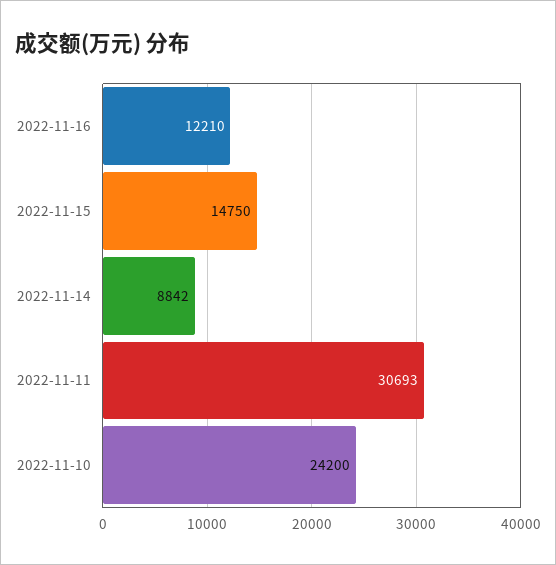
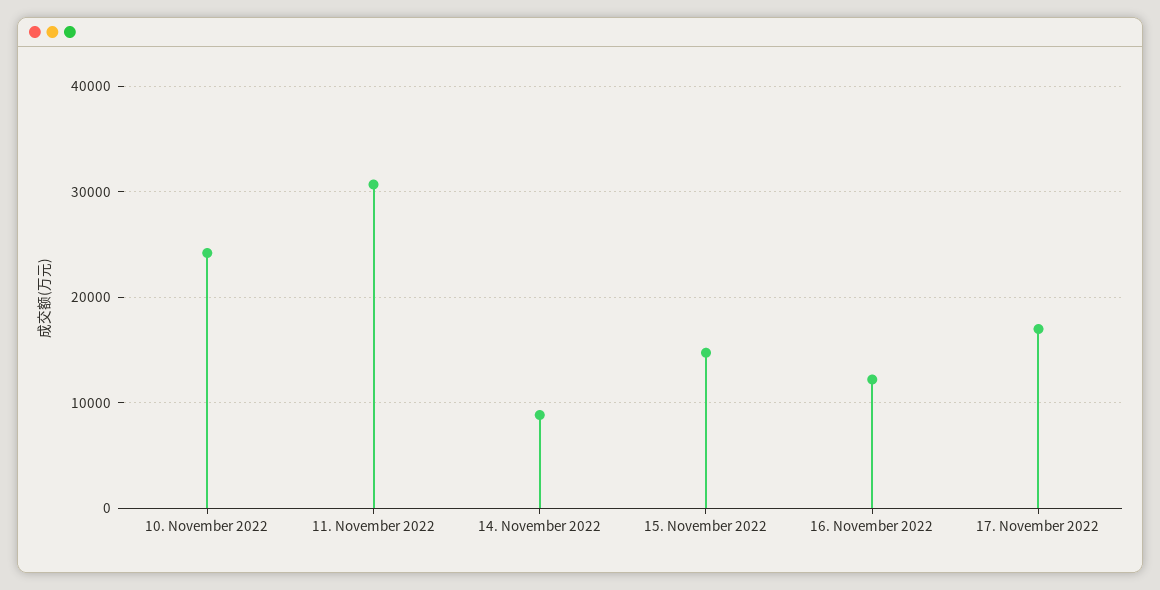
17. November 2022: none -> 17000

